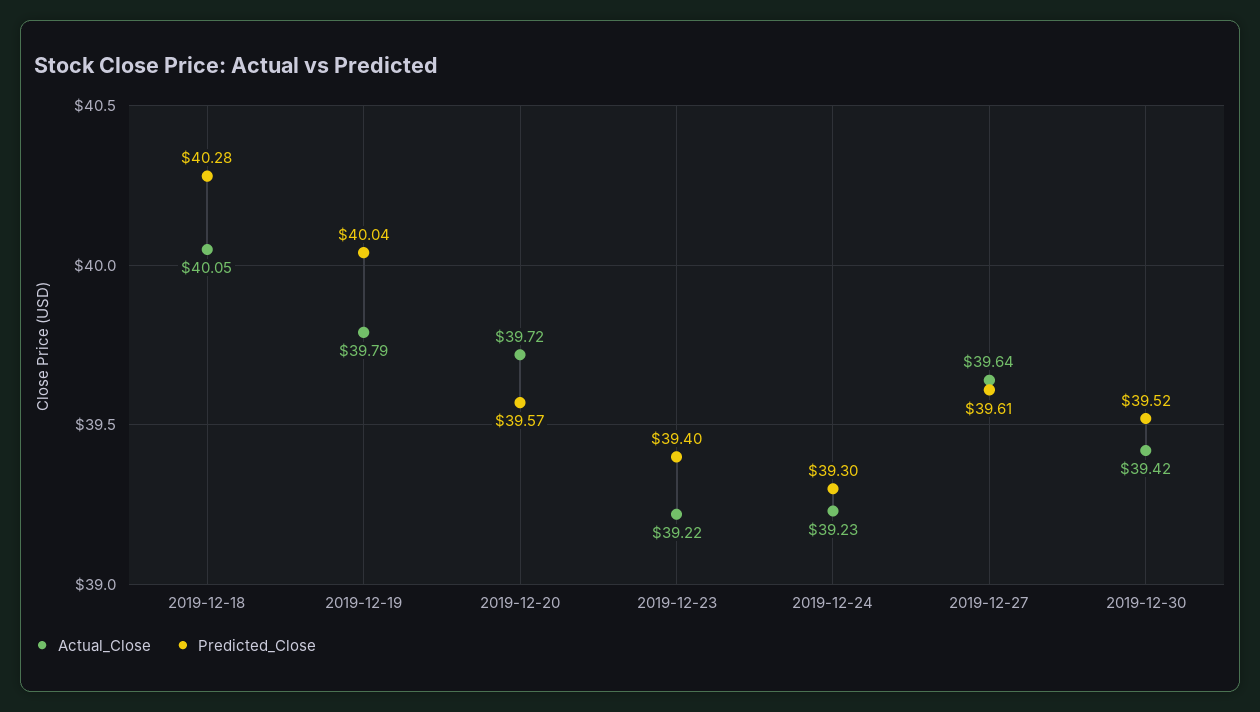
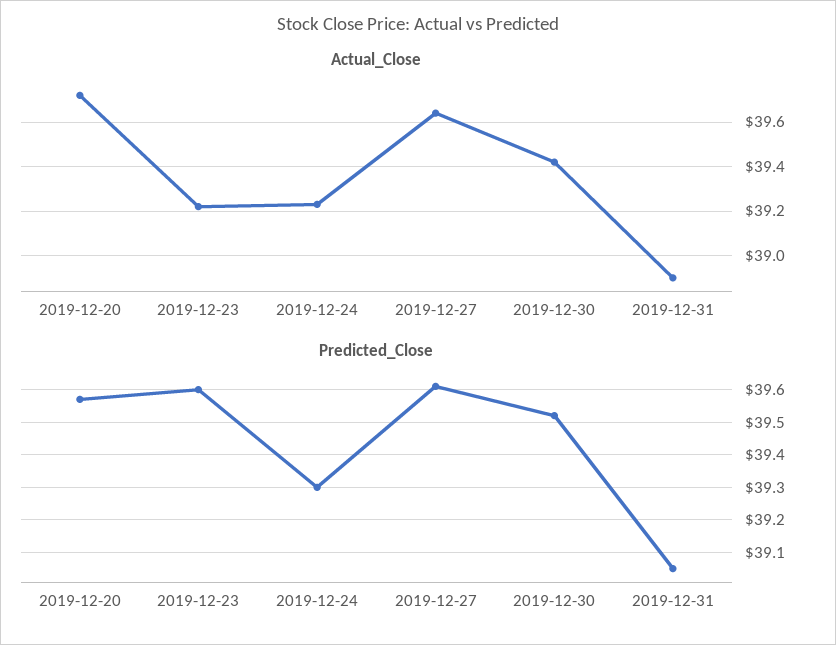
Actual_Close, 2019-12-18: 40.05 -> none
Predicted_Close, 2019-12-18: 40.28 -> none
Actual_Close, 2019-12-19: 39.79 -> none
Predicted_Close, 2019-12-19: 40.04 -> none
Predicted_Close, 2019-12-23: 39.4 -> 39.6
Actual_Close, 2019-12-31: none -> 38.9
Predicted_Close, 2019-12-31: none -> 39.05

